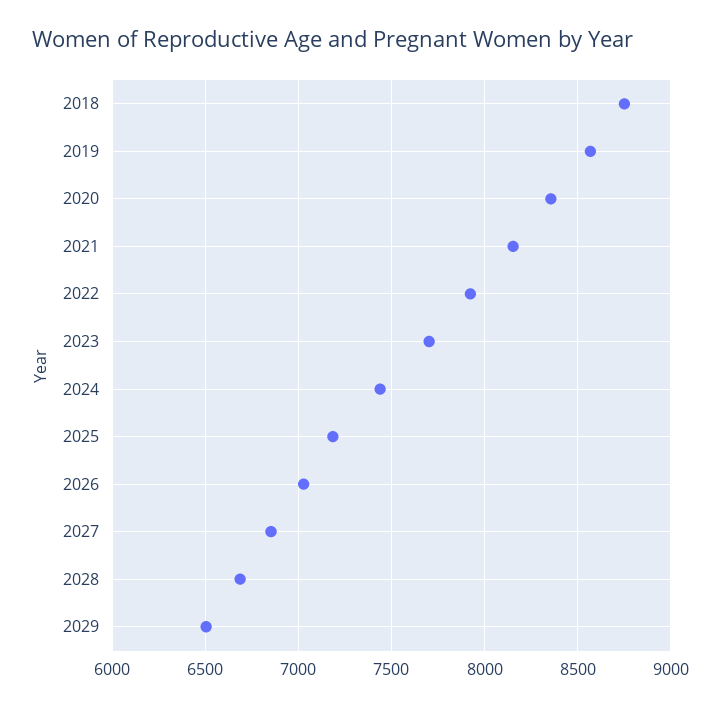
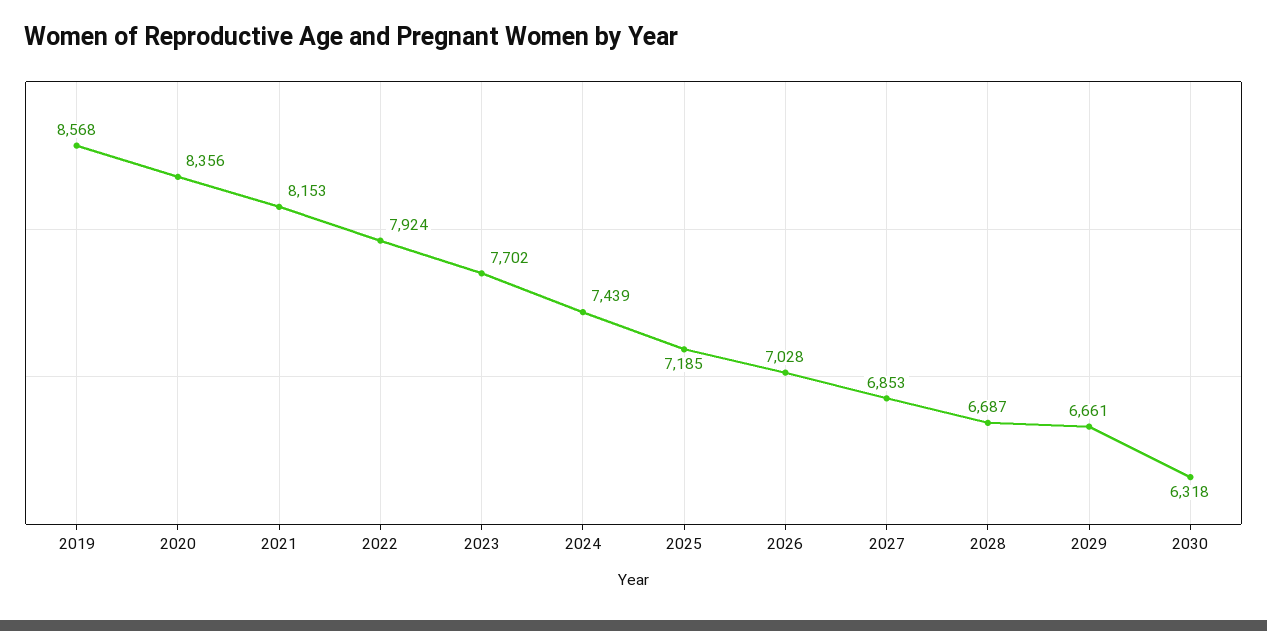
2018: 8750 -> none
2029: 6500 -> 6661
2030: none -> 6318

